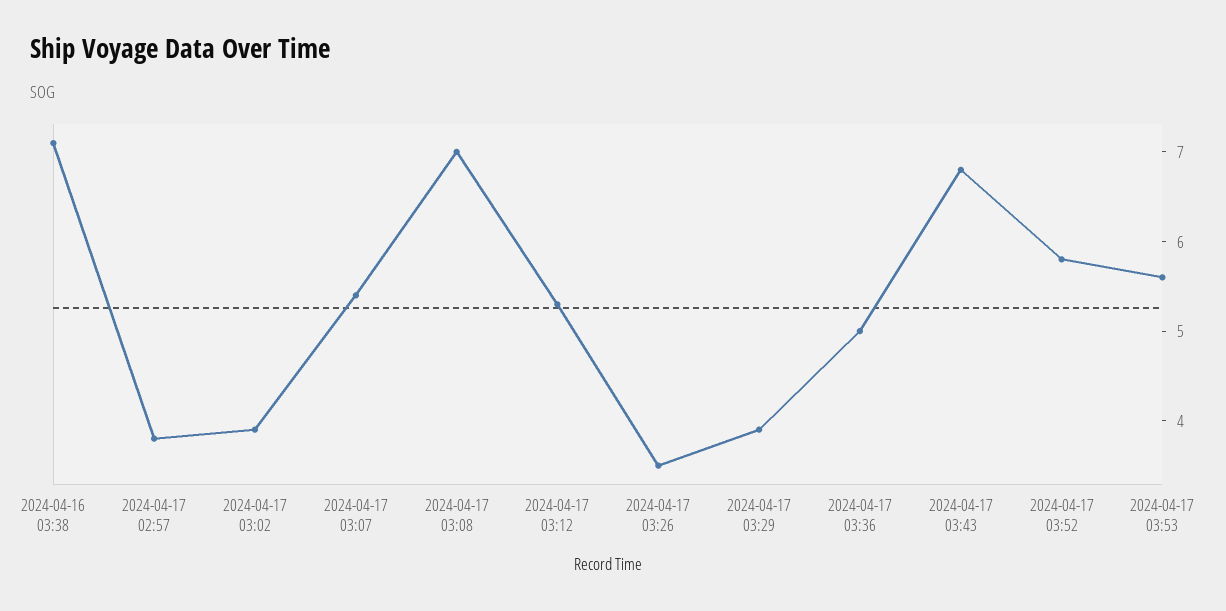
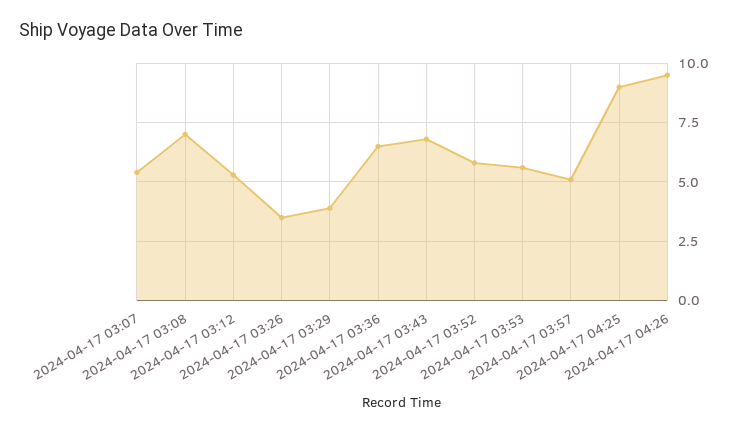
2024-04-16 03:38: 7.1 -> none
2024-04-17 02:57: 3.8 -> none
2024-04-17 03:02: 3.9 -> none
2024-04-17 03:36: 5 -> 6.5
2024-04-17 03:57: none -> 5
2024-04-17 04:25: none -> 9
2024-04-17 04:26: none -> 9.5

